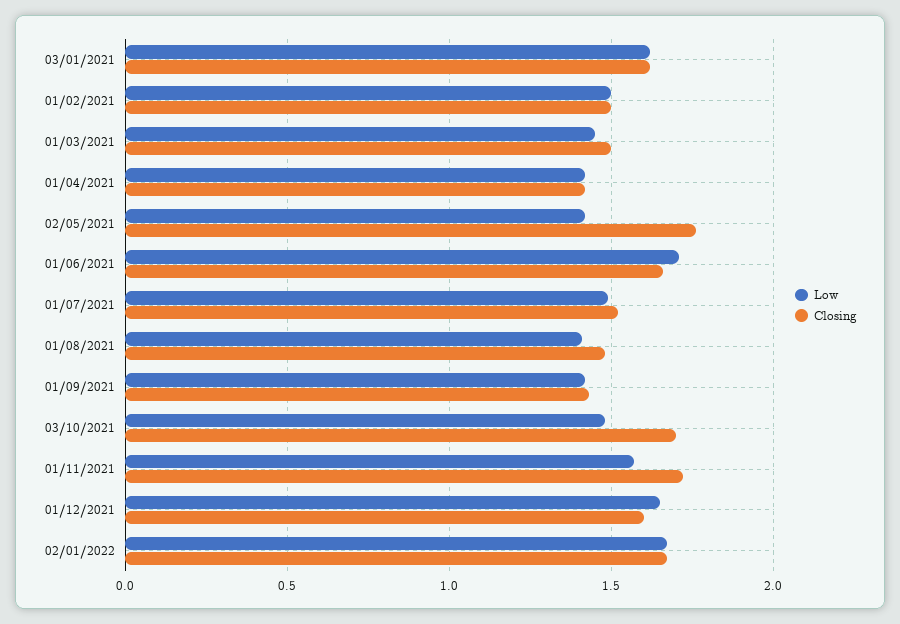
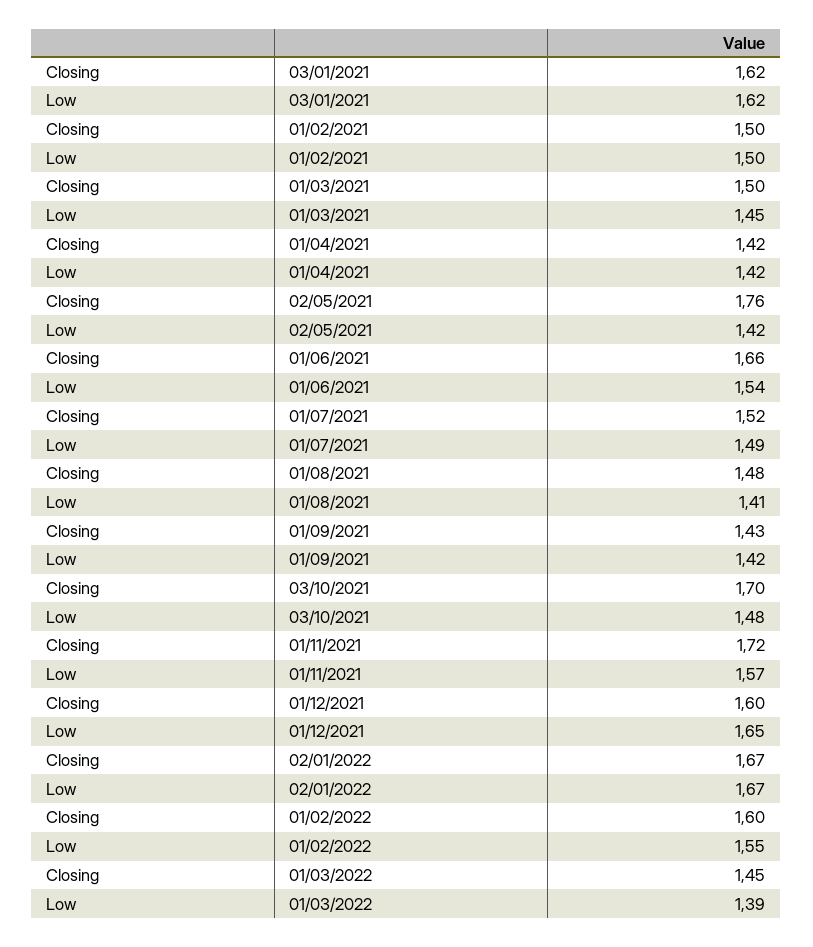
Low, 01/06/2021: 1.7 -> 1.54
Closing, 01/02/2022: none -> 1.6
Low, 01/02/2022: none -> 1.55
Closing, 01/03/2022: none -> 1.45
Low, 01/03/2022: none -> 1.39

